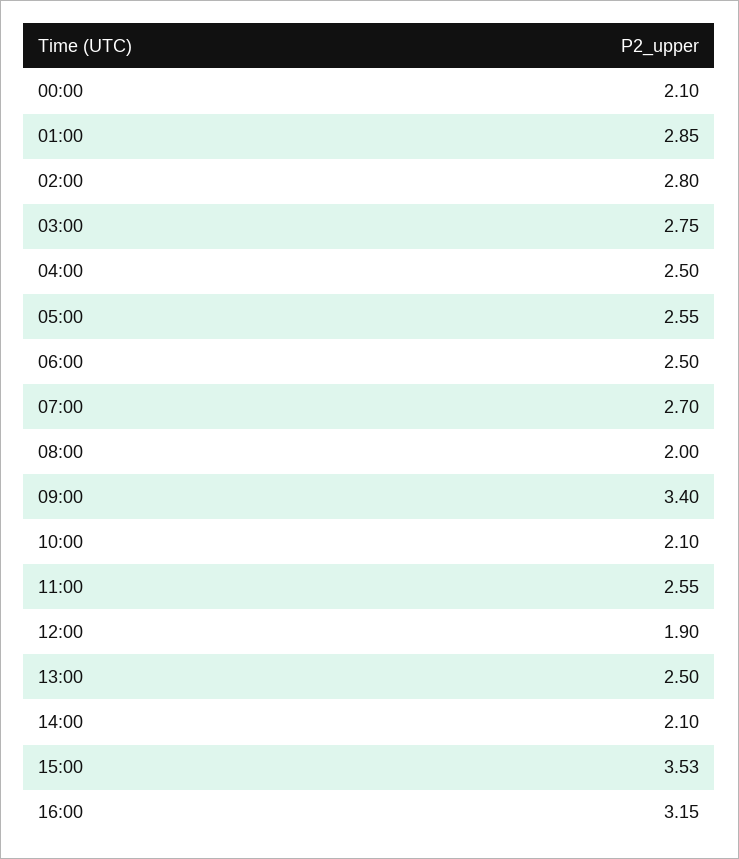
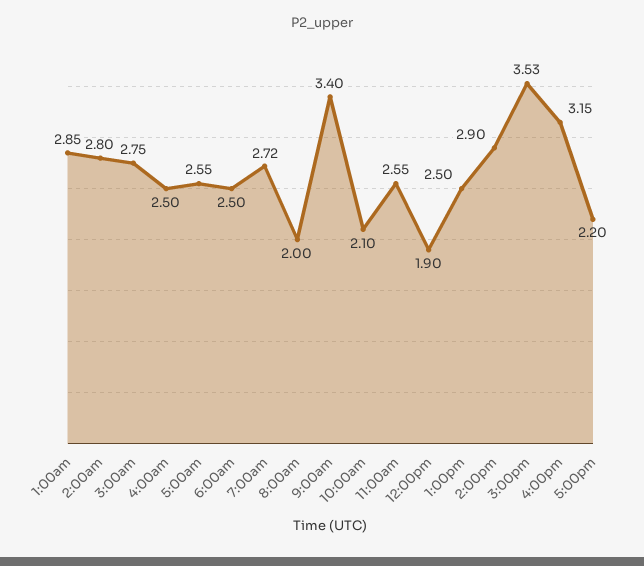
00:00: 2.1 -> none
07:00: 2.7 -> 2.72
14:00: 2.1 -> 2.9
5:00pm: none -> 2.2

